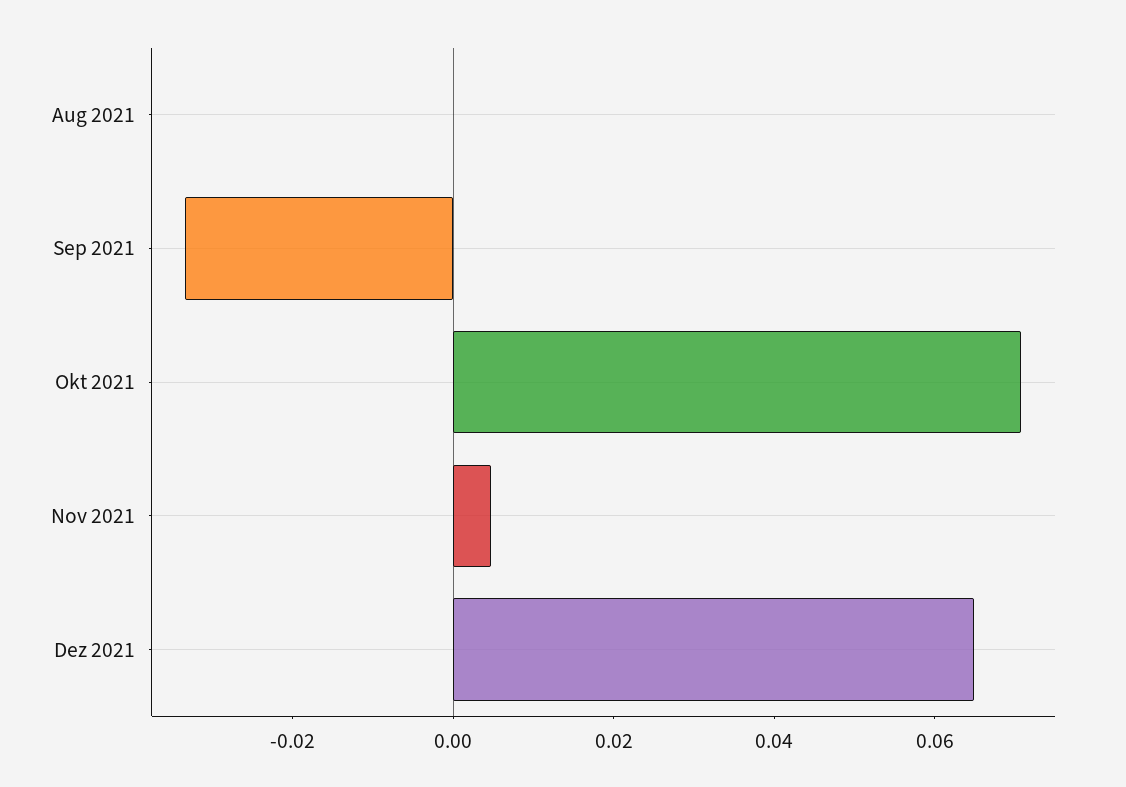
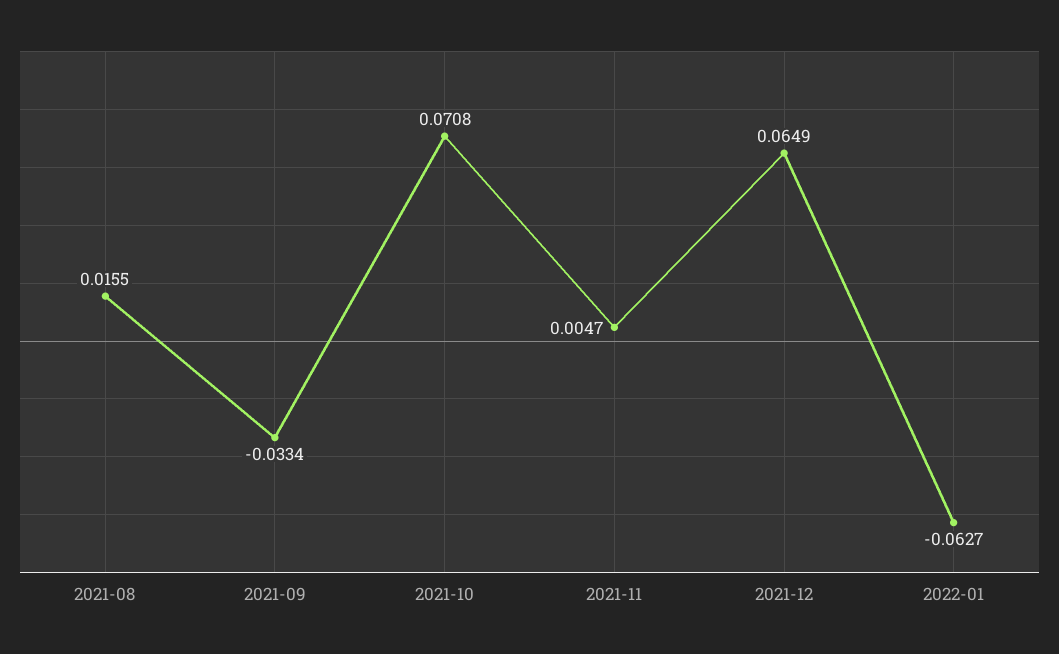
Aug 2021: 0 -> 0.0155
2022-01: none -> -0.0627

